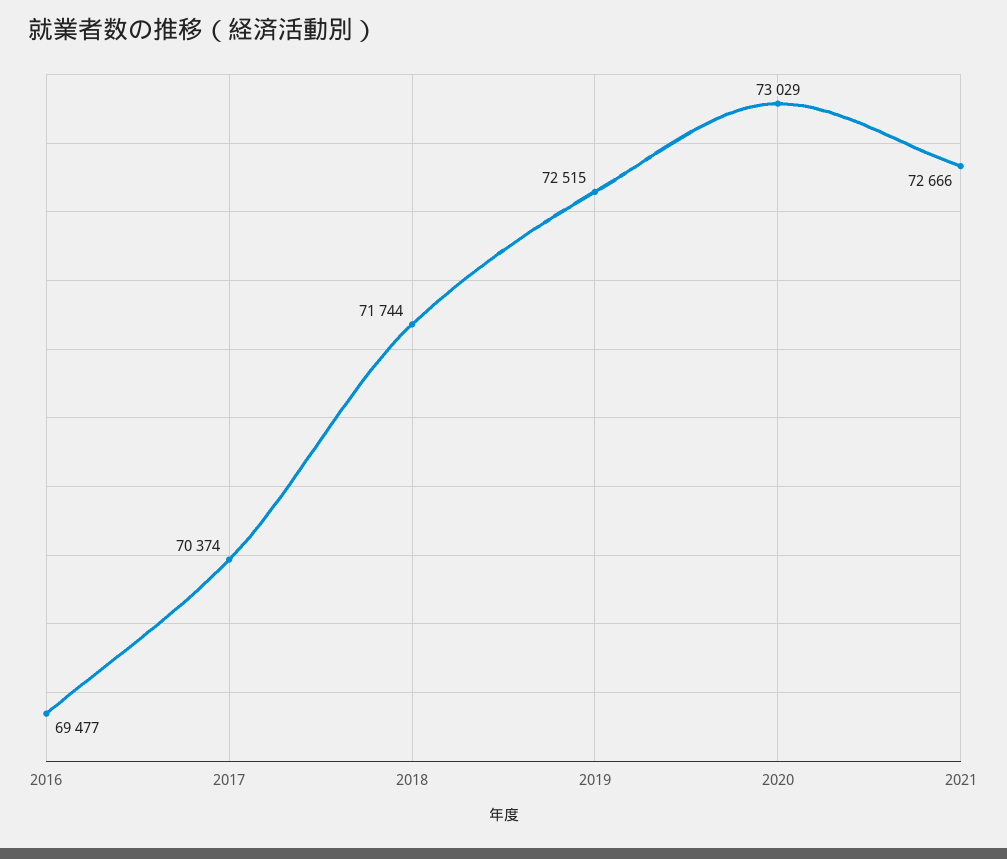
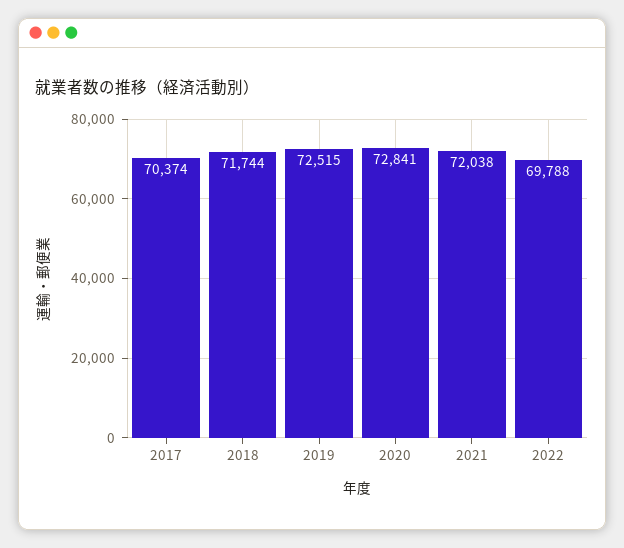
2016: 69477 -> none
2020: 73029 -> 72841
2021: 72666 -> 72038
2022: none -> 69788

